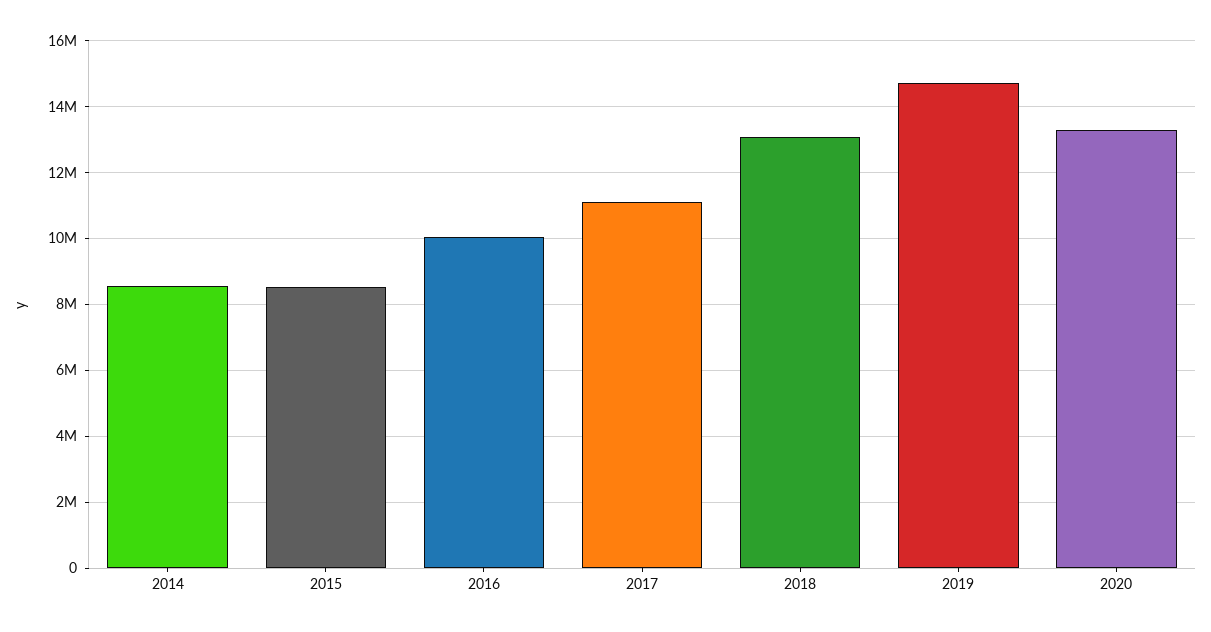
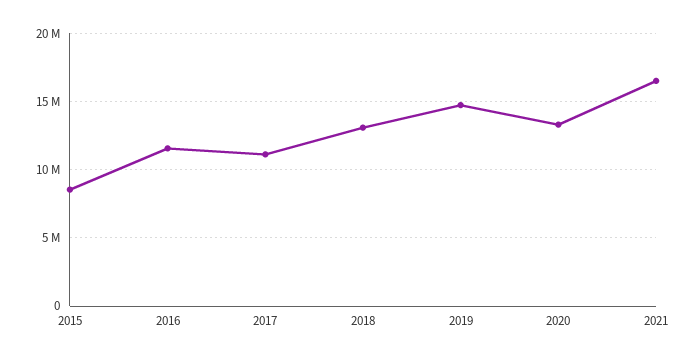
2014: 8600000 -> none
2016: 10000000 -> 11500000
2021: none -> 16500000

